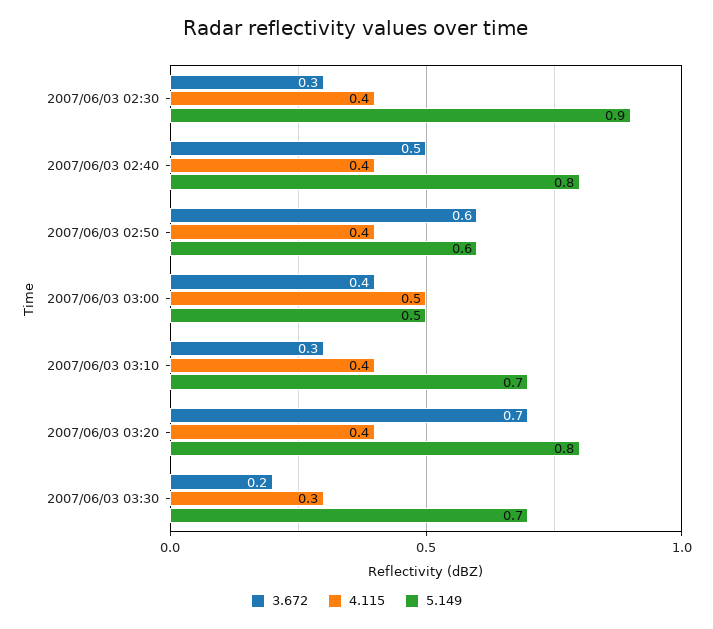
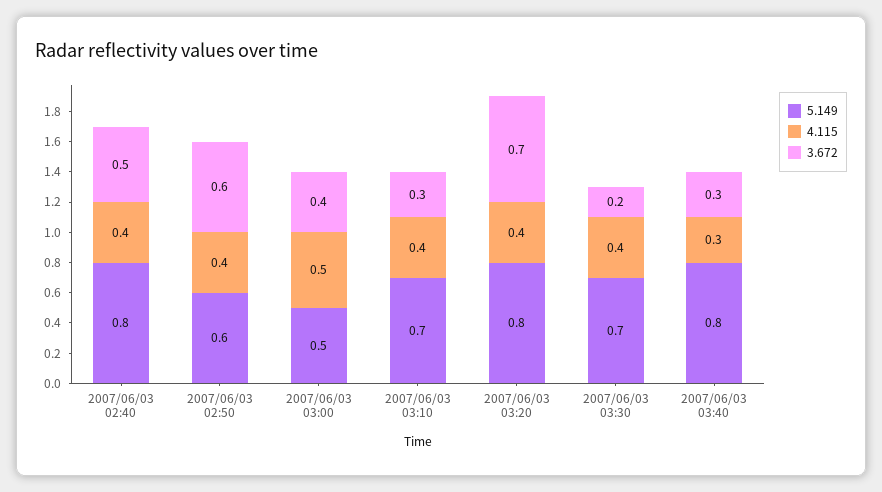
3.672, 2007/06/03 02:30: 0.3 -> none
4.115, 2007/06/03 02:30: 0.4 -> none
5.149, 2007/06/03 02:30: 0.9 -> none
4.115, 2007/06/03 03:30: 0.3 -> 0.4
5.149, 2007/06/03 03:40: none -> 0.8
4.115, 2007/06/03 03:40: none -> 0.3
3.672, 2007/06/03 03:40: none -> 0.3

